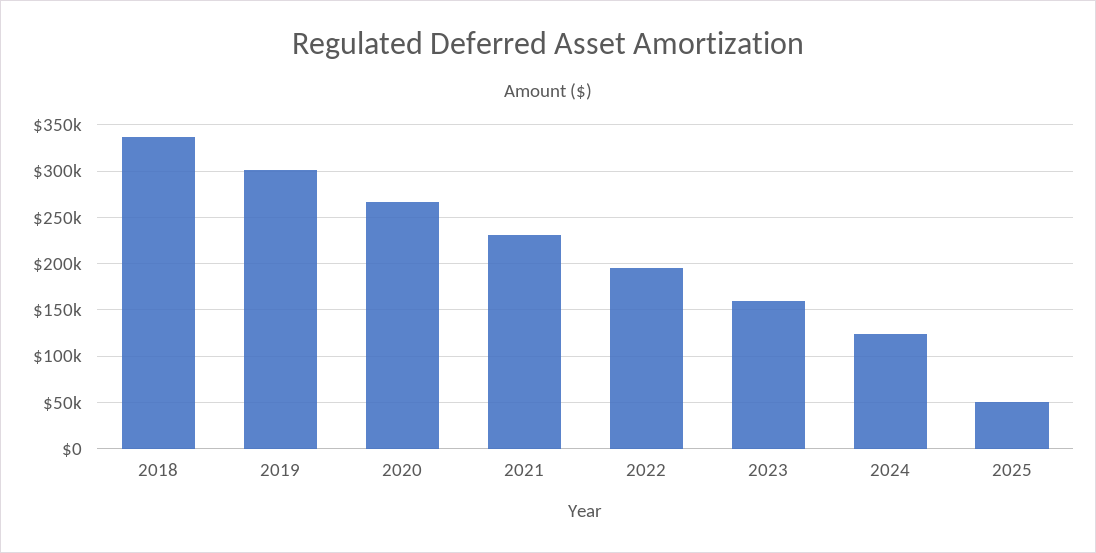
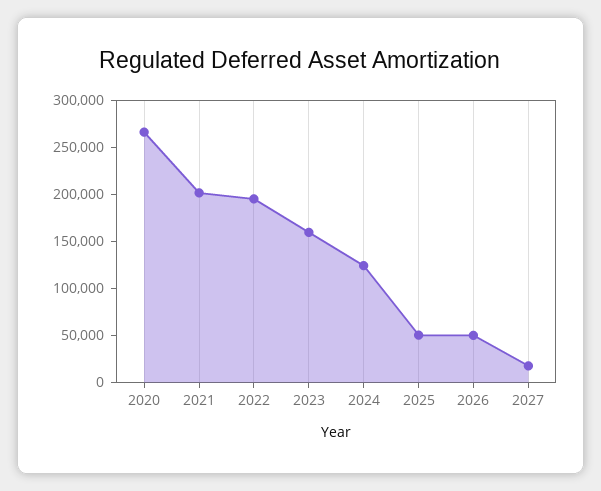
2018: 340000 -> none
2019: 300000 -> none
2021: 230000 -> 200000
2026: none -> 50000
2027: none -> 20000

